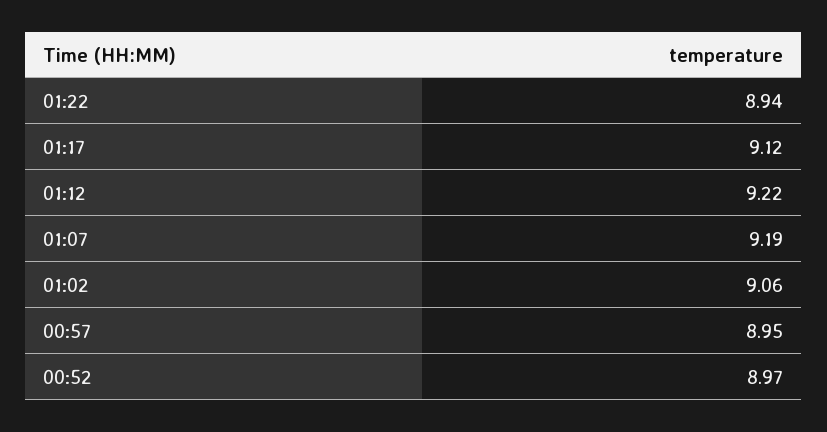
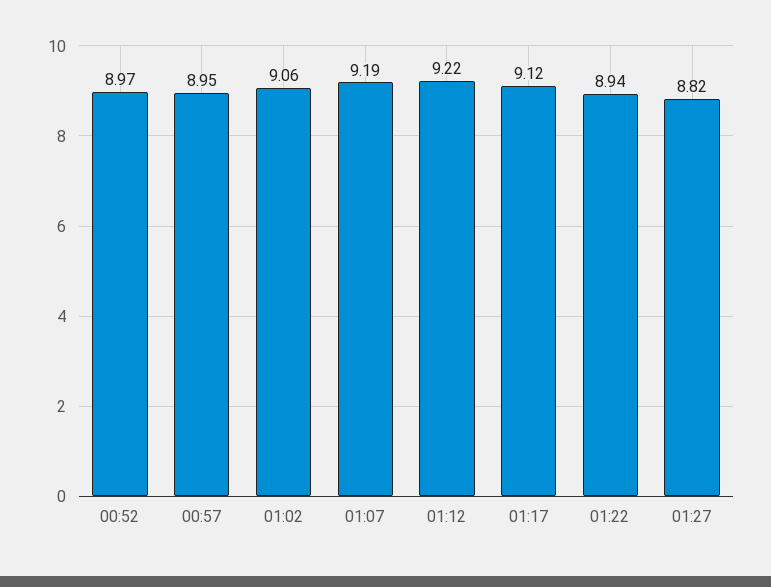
01:27: none -> 8.82

